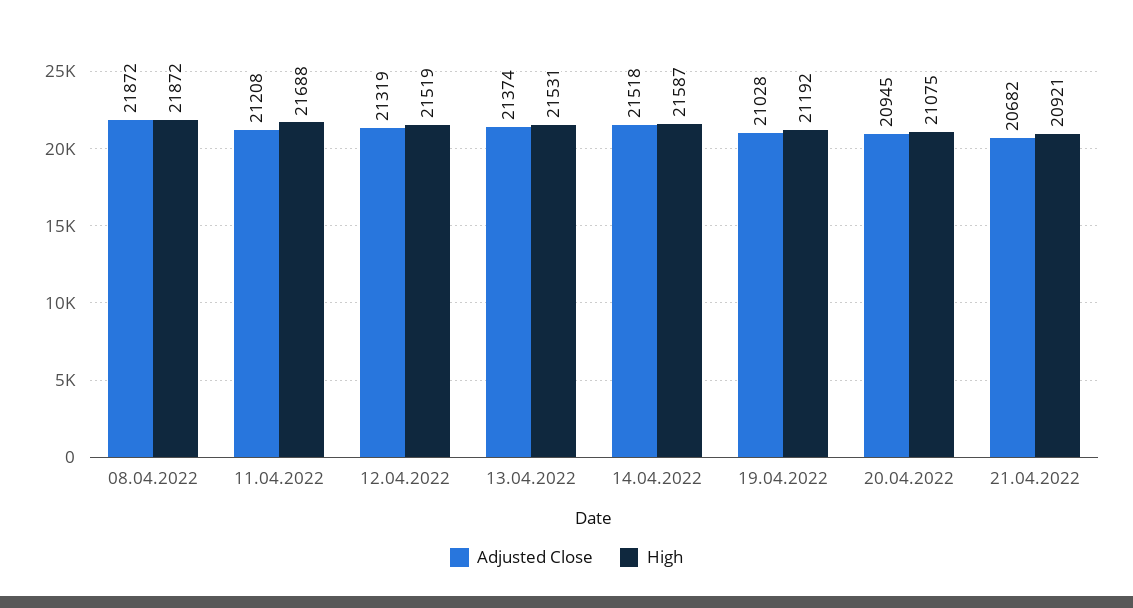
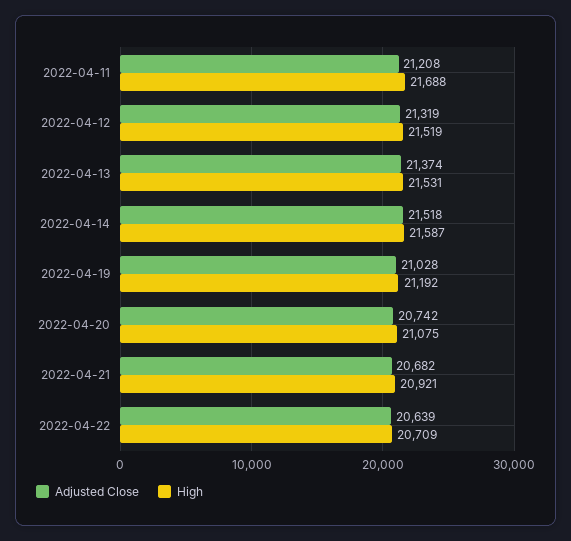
Adjusted Close, 08.04.2022: 21872 -> none
High, 08.04.2022: 21872 -> none
Adjusted Close, 20.04.2022: 20945 -> 20742
Adjusted Close, 2022-04-22: none -> 20639
High, 2022-04-22: none -> 20709

